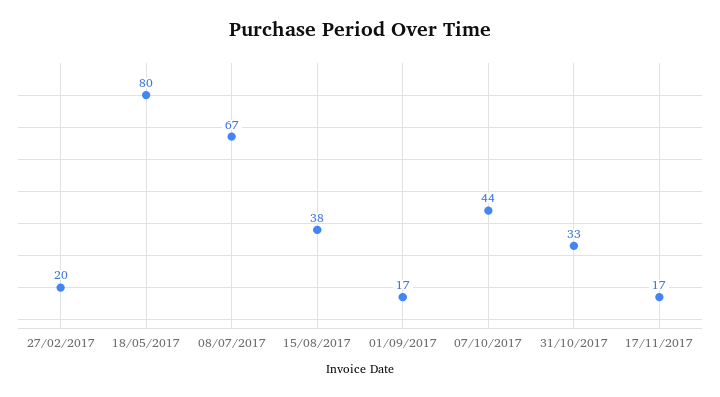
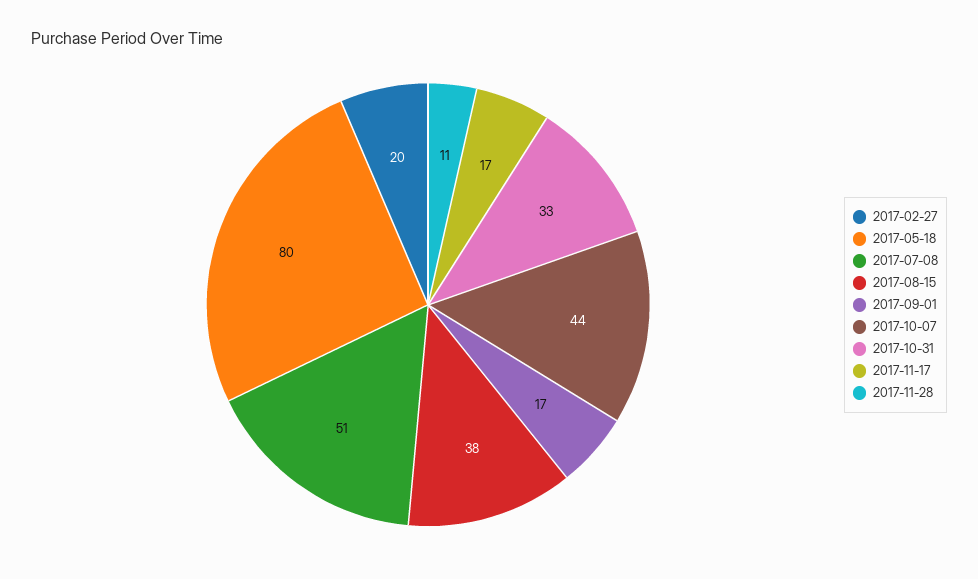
08/07/2017: 67 -> 51
2017-11-28: none -> 11

